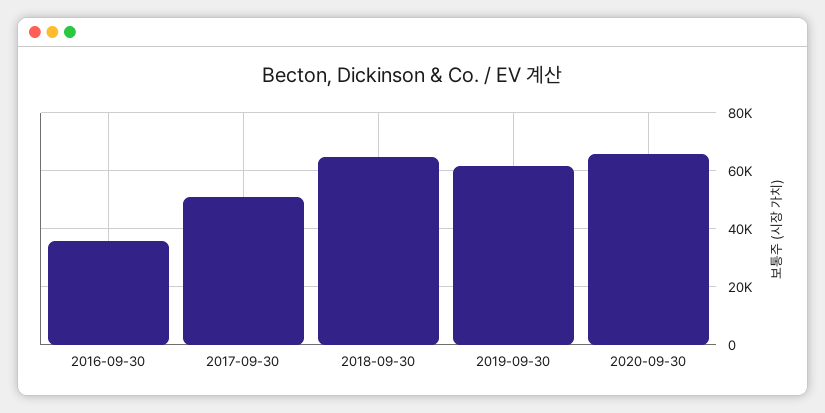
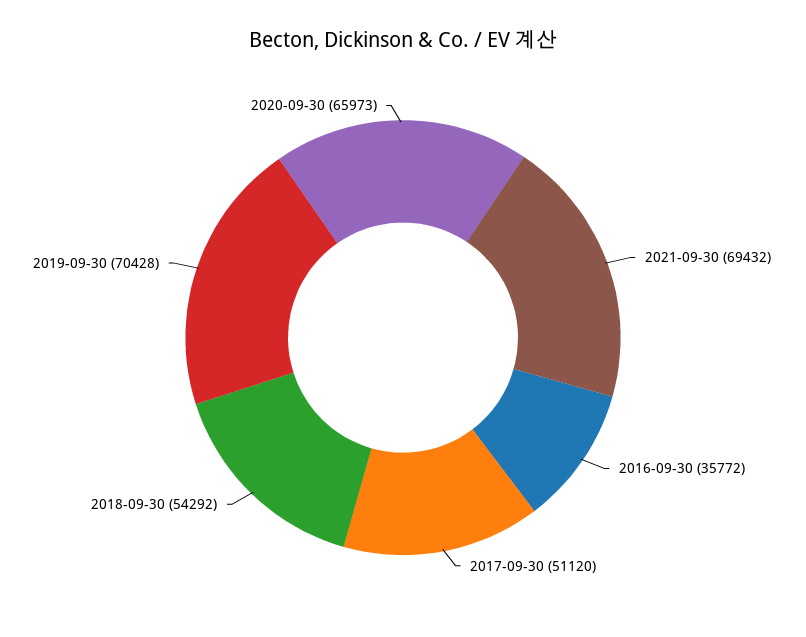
2018-09-30: 65000 -> 54292
2019-09-30: 62500 -> 70428
2021-09-30: none -> 69432

